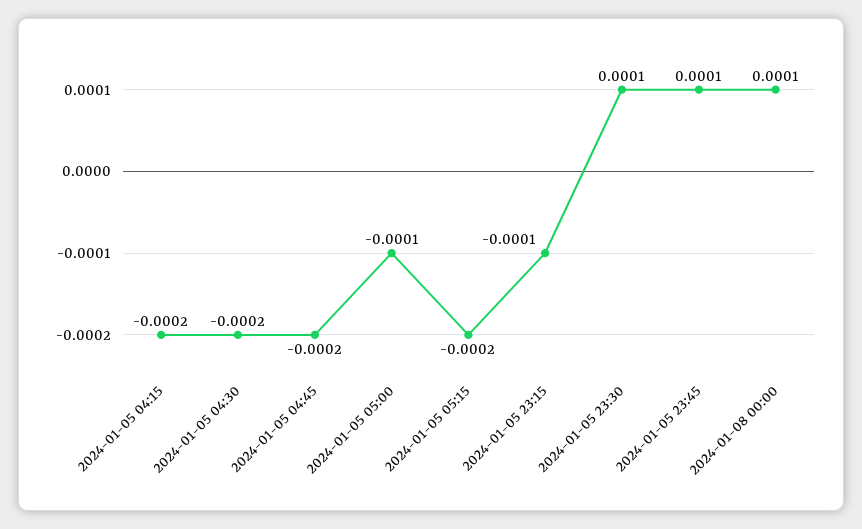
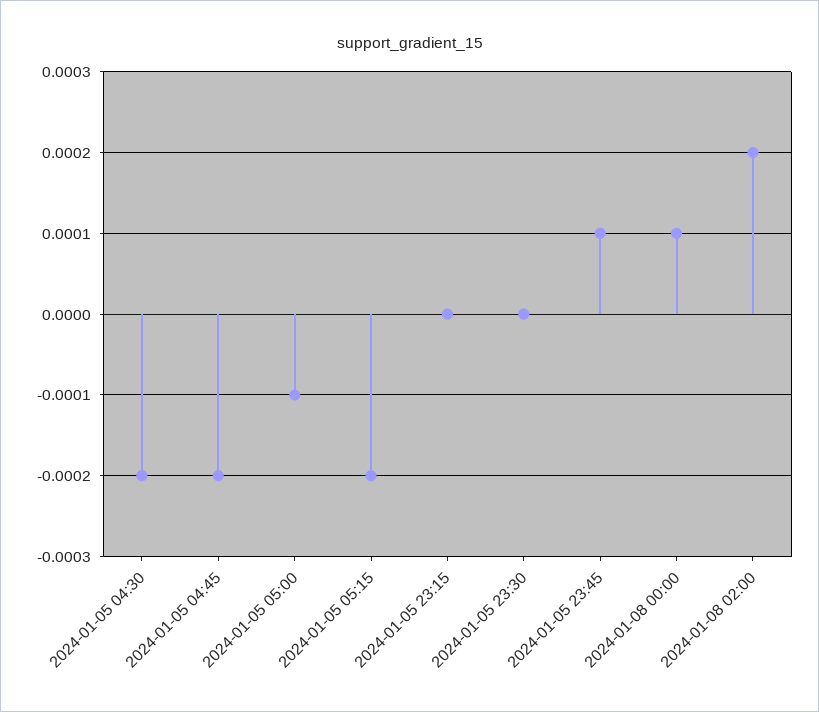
2024-01-05 04:15: -0.0002 -> none
2024-01-05 23:15: -0.0001 -> 0
2024-01-05 23:30: 0.0001 -> 0
2024-01-08 02:00: none -> 0.0002

